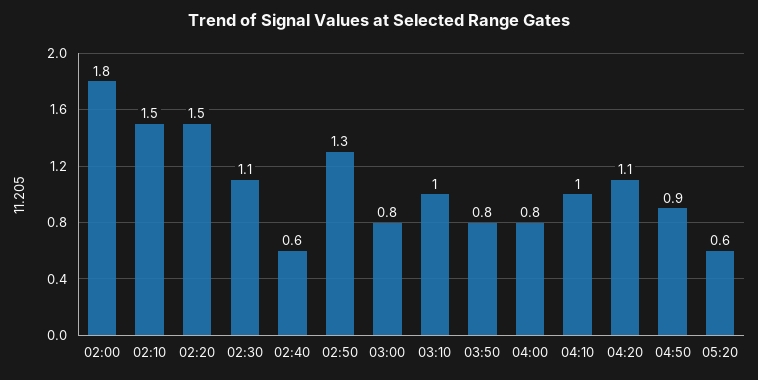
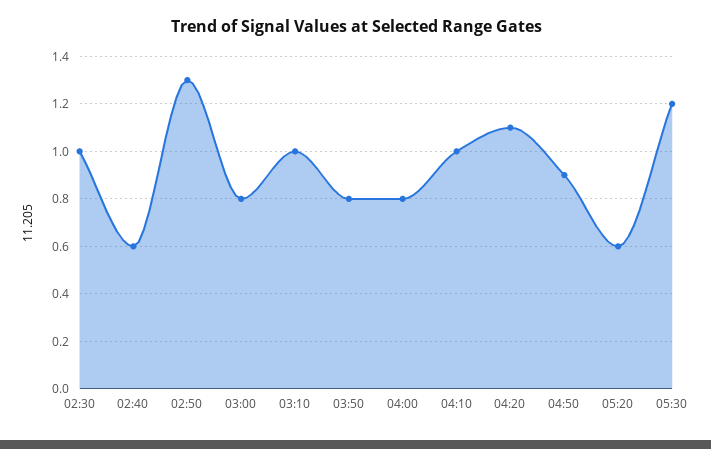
02:00: 1.8 -> none
02:10: 1.5 -> none
02:20: 1.5 -> none
02:30: 1.1 -> 1
05:30: none -> 1.2

